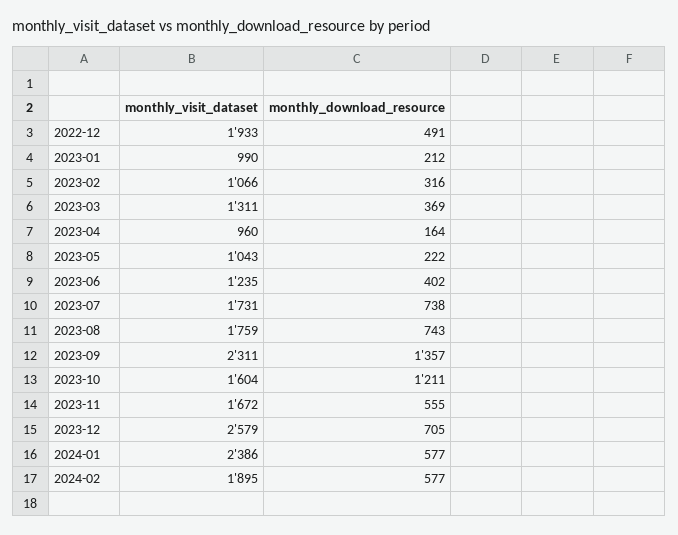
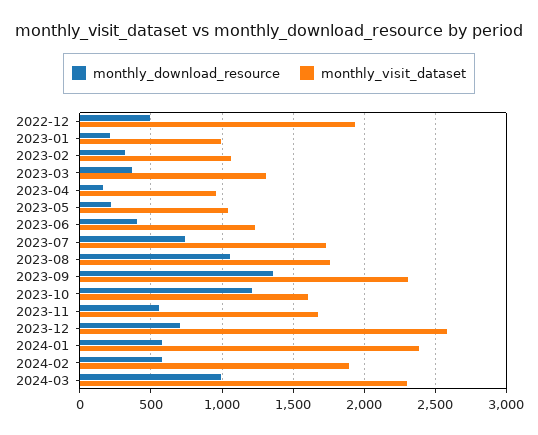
monthly_download_resource, 2023-08: 743 -> 1050
monthly_download_resource, 2024-03: none -> 1000
monthly_visit_dataset, 2024-03: none -> 2300

